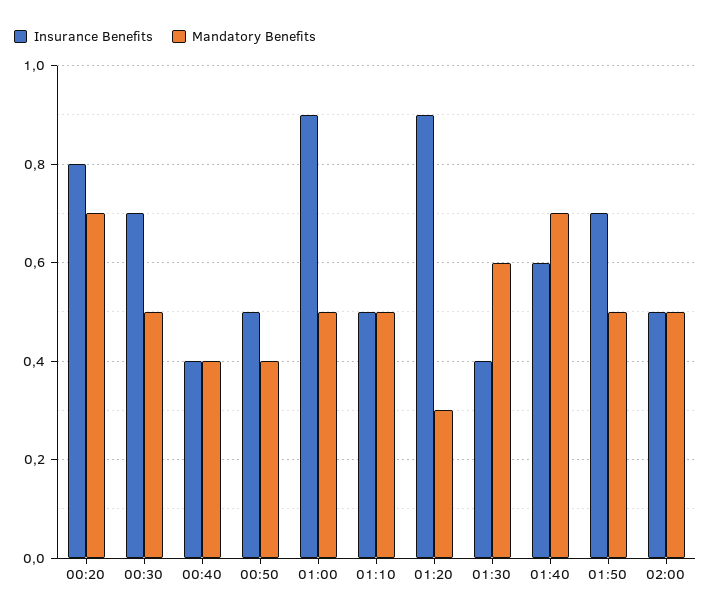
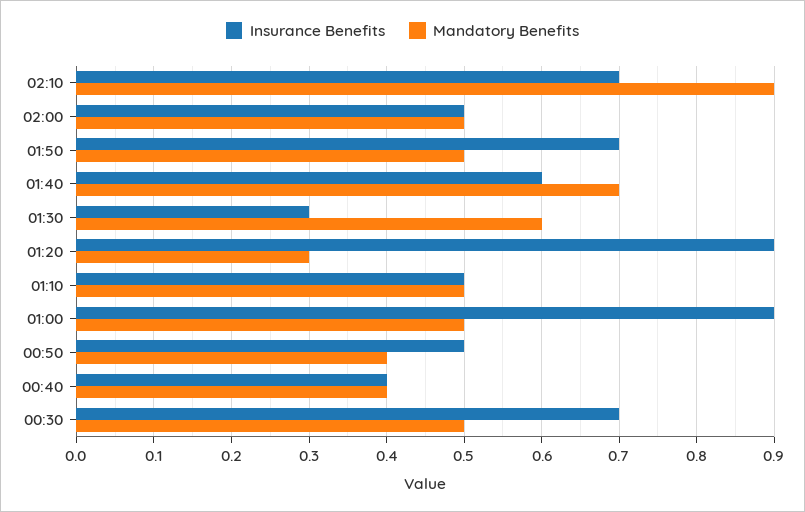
Insurance Benefits, 00:20: 0.8 -> none
Mandatory Benefits, 00:20: 0.7 -> none
Insurance Benefits, 01:30: 0.4 -> 0.3
Insurance Benefits, 02:10: none -> 0.7
Mandatory Benefits, 02:10: none -> 0.9

